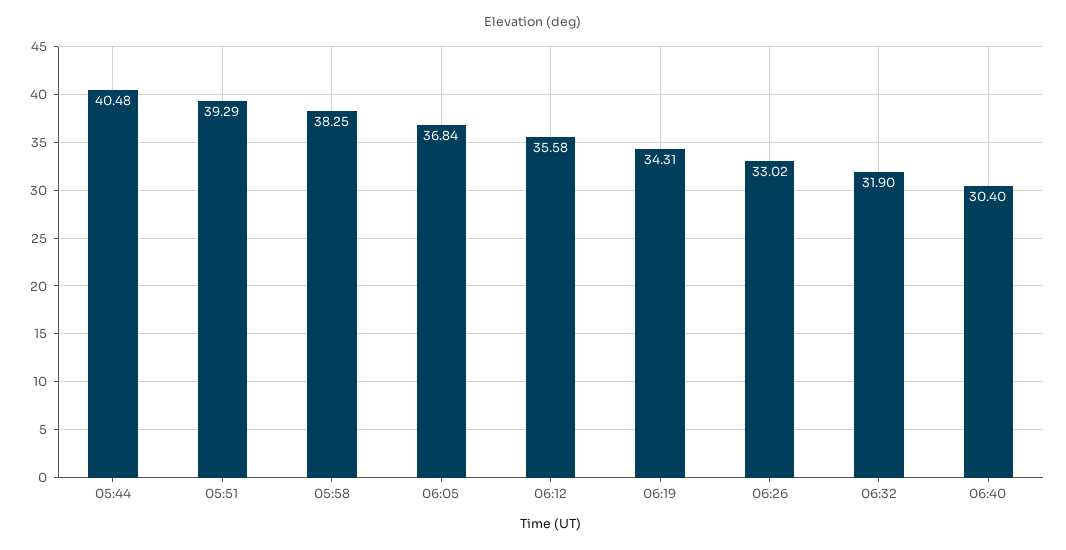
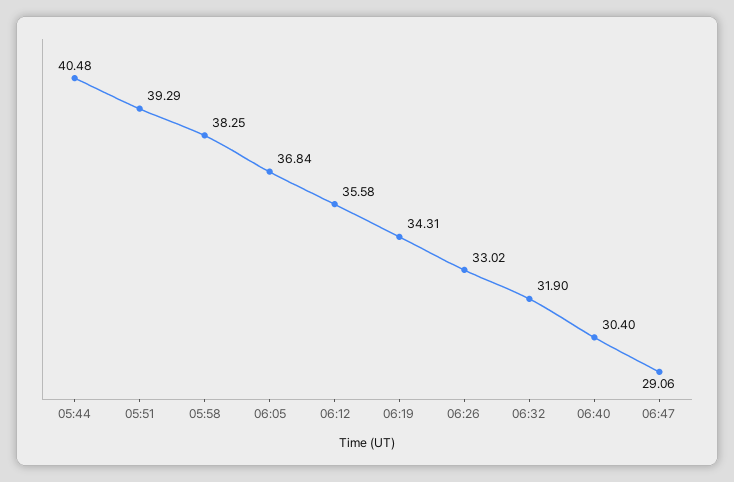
06:47: none -> 29.06

